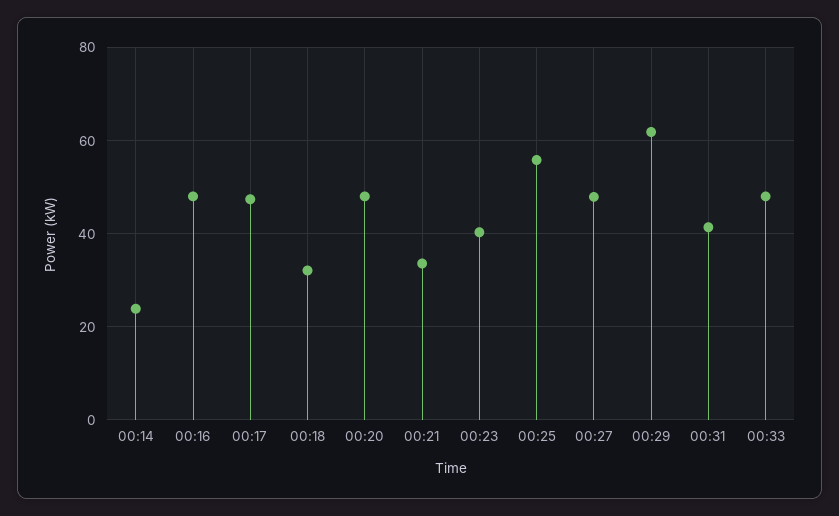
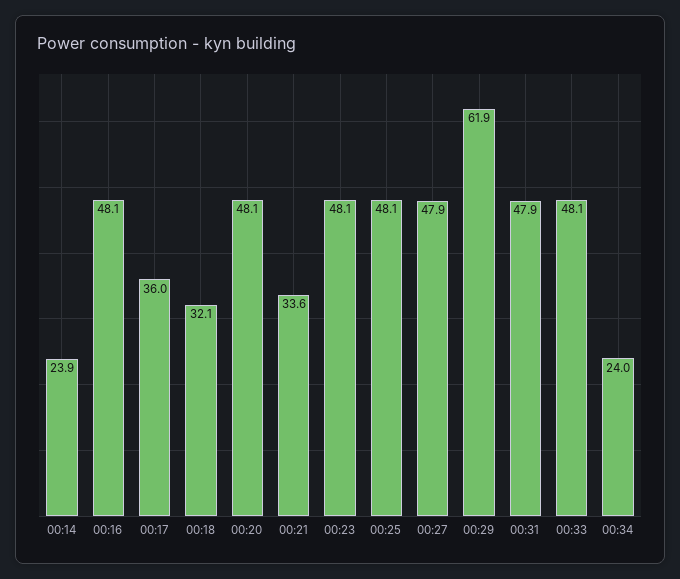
00:17: 48 -> 36
00:23: 40 -> 48.1
00:25: 56 -> 48.1
00:31: 42 -> 47.9
00:34: none -> 24

